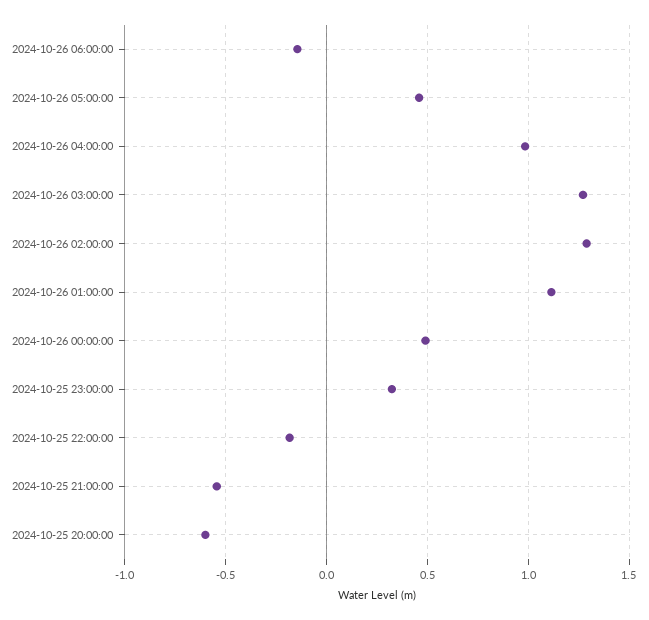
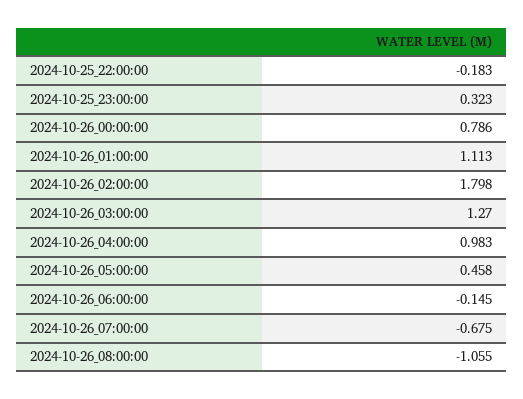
2024-10-26 02:00:00: 1.3 -> 1.798
2024-10-26 00:00:00: 0.5 -> 0.786
2024-10-25 21:00:00: -0.55 -> none
2024-10-25 20:00:00: -0.6 -> none
2024-10-26_07:00:00: none -> -0.675
2024-10-26_08:00:00: none -> -1.055

